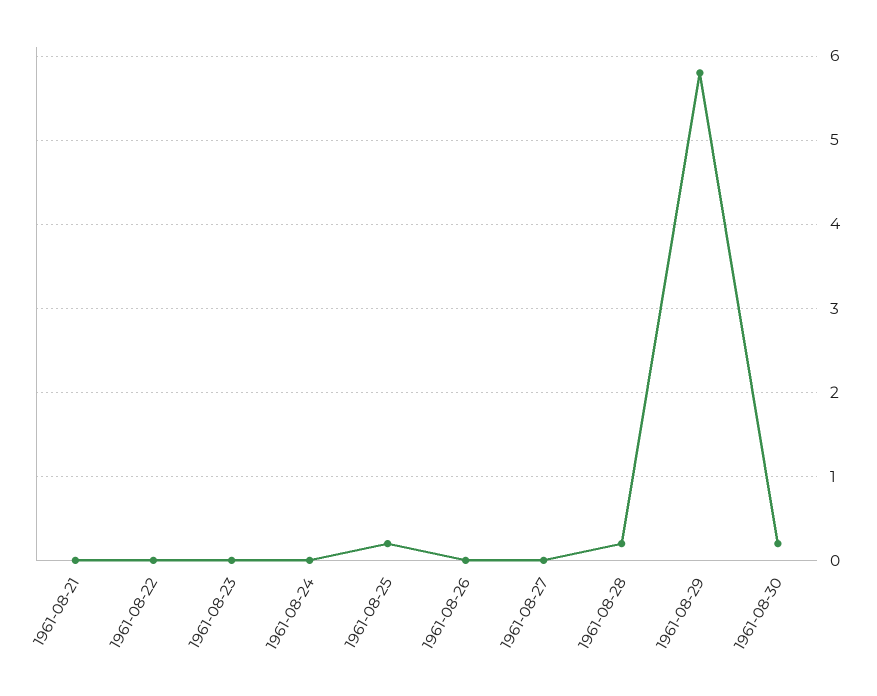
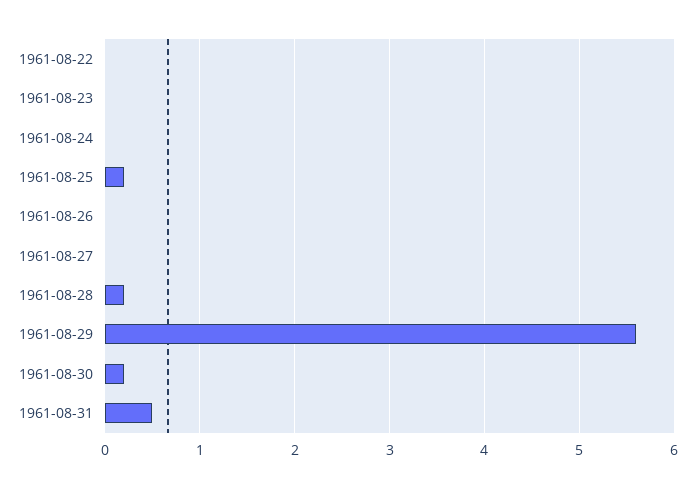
1961-08-21: 0 -> none
1961-08-29: 5.8 -> 5.6
1961-08-31: none -> 0.5

